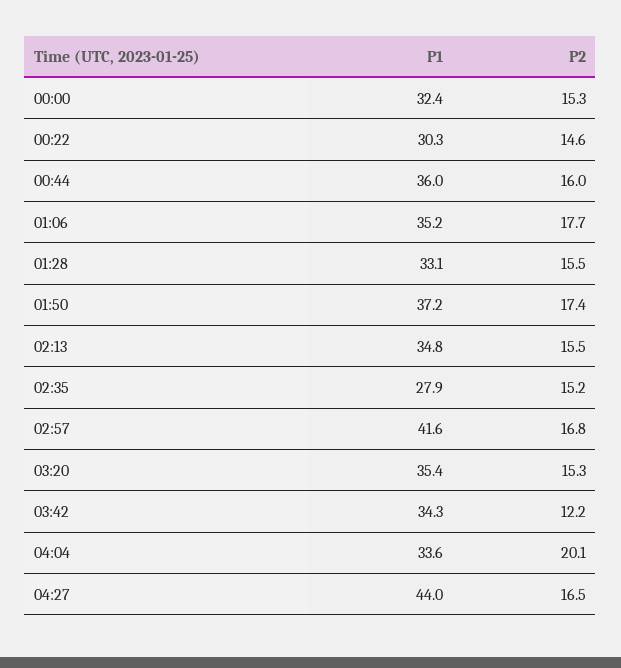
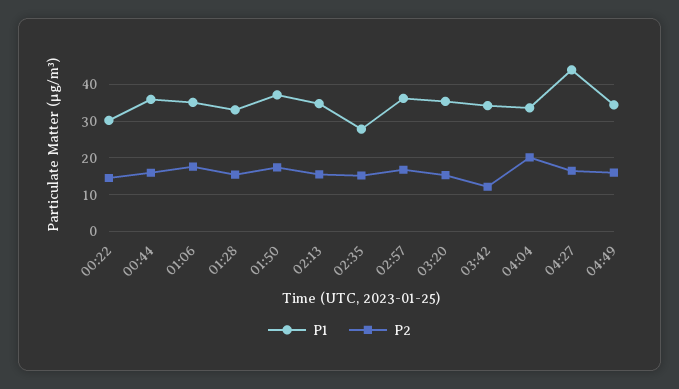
P1, 00:00: 32.4 -> none
P2, 00:00: 15.3 -> none
P1, 02:57: 41.6 -> 36
P1, 04:49: none -> 34
P2, 04:49: none -> 16

